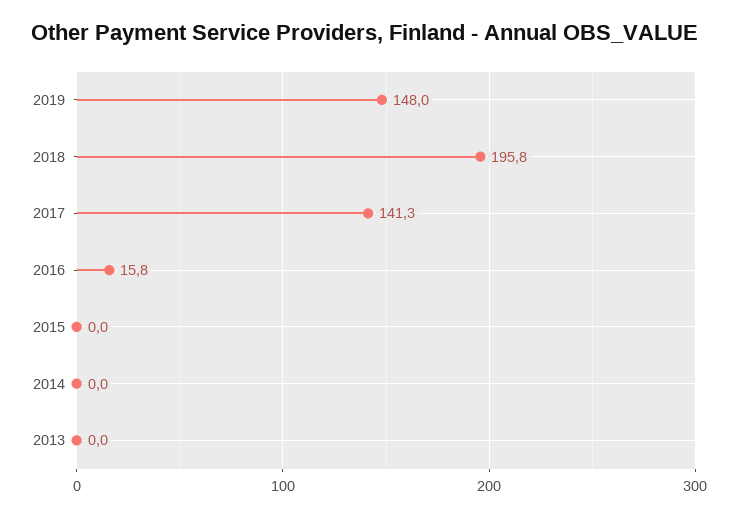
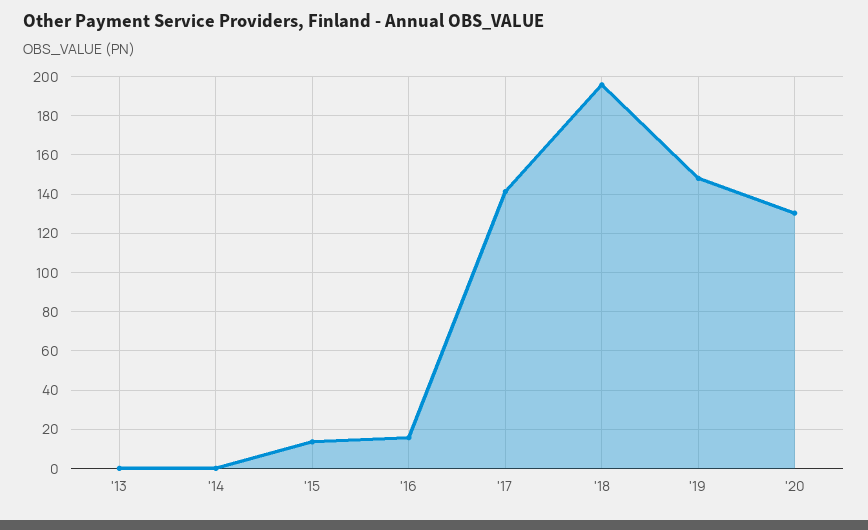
2015: 0 -> 15
'20: none -> 130

